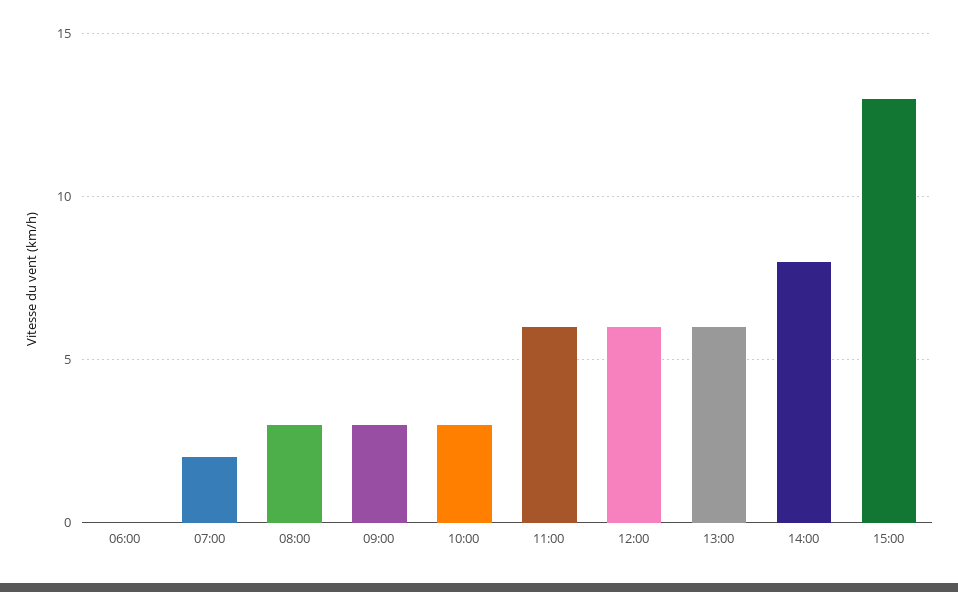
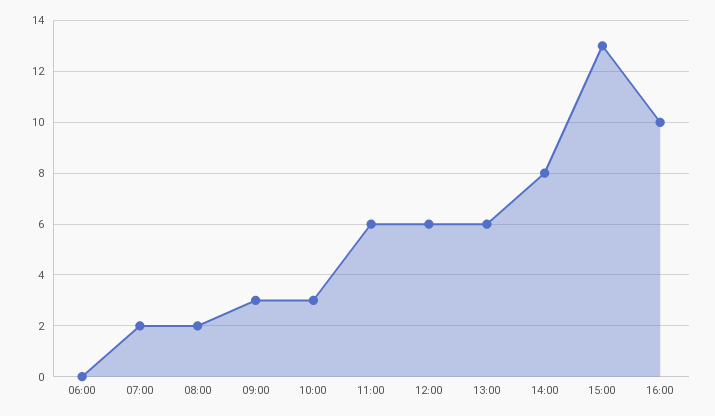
08:00: 3 -> 2
16:00: none -> 10

